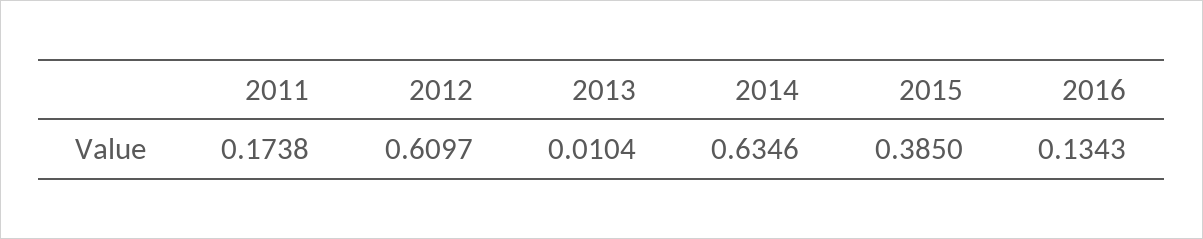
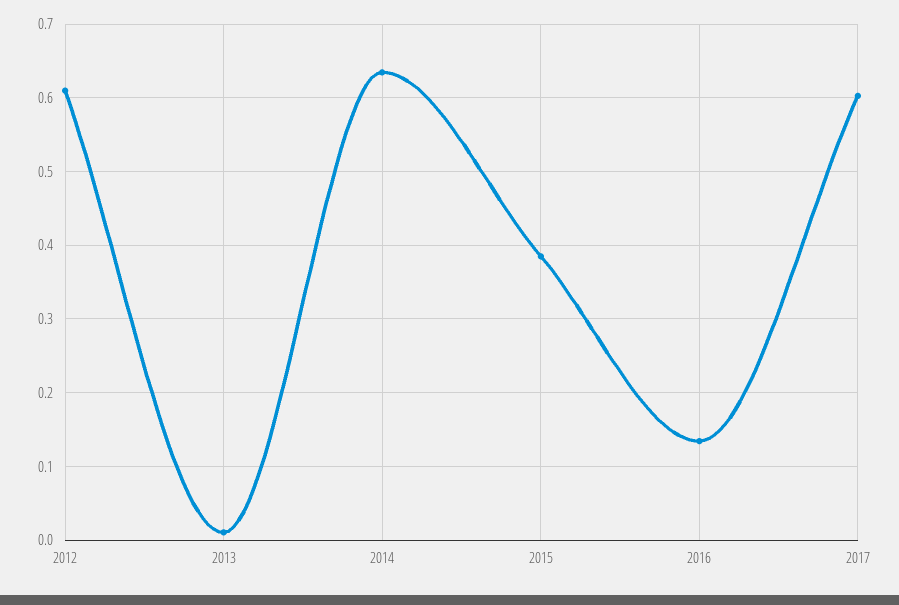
2011: 0.1738 -> none
2017: none -> 0.6

